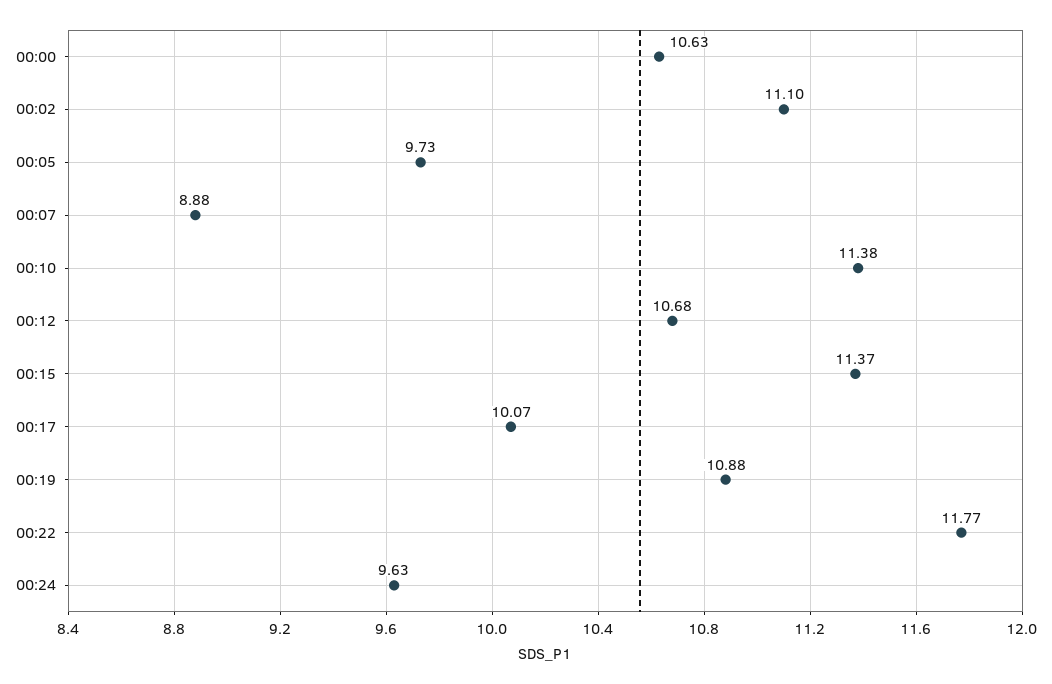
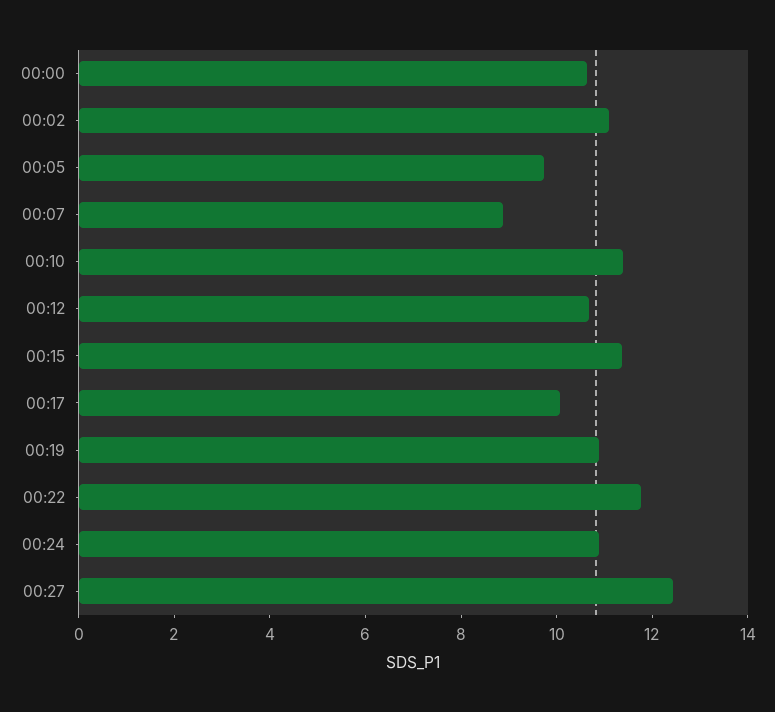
00:24: 9.63 -> 11
00:27: none -> 12.5

